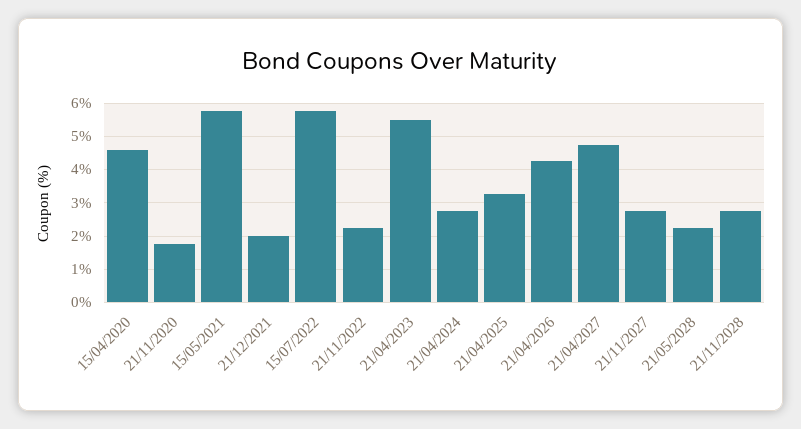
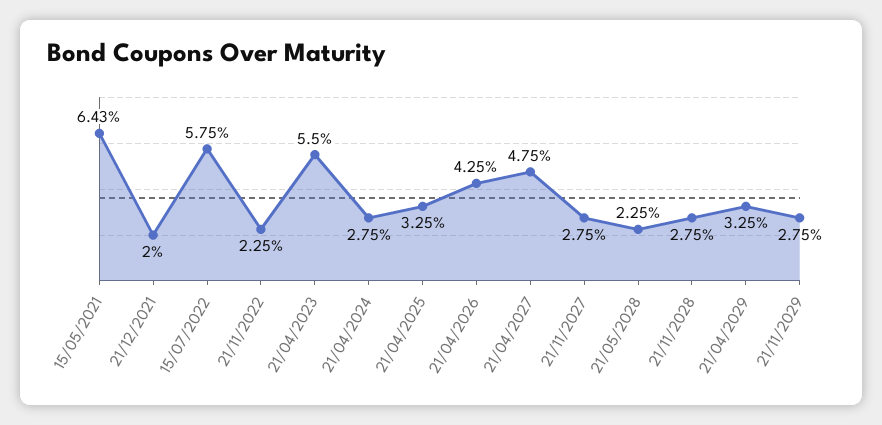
15/04/2020: 4.6 -> none
21/11/2020: 1.8 -> none
15/05/2021: 5.8 -> 6.43
21/04/2029: none -> 3.25
21/11/2029: none -> 2.75

